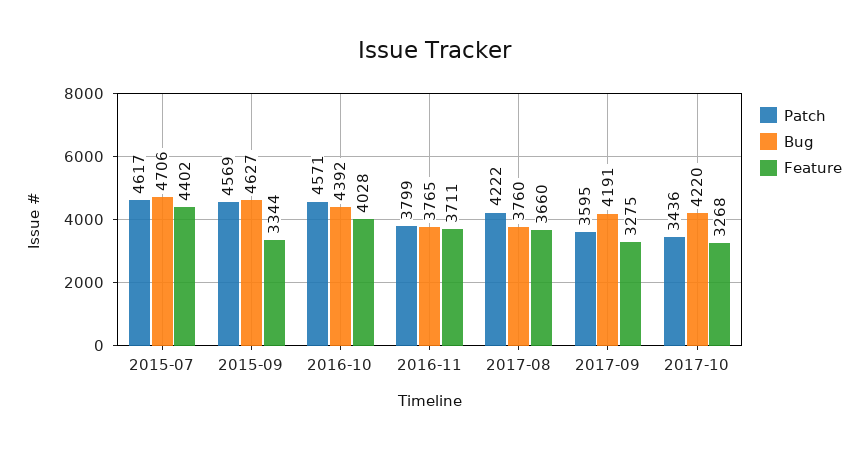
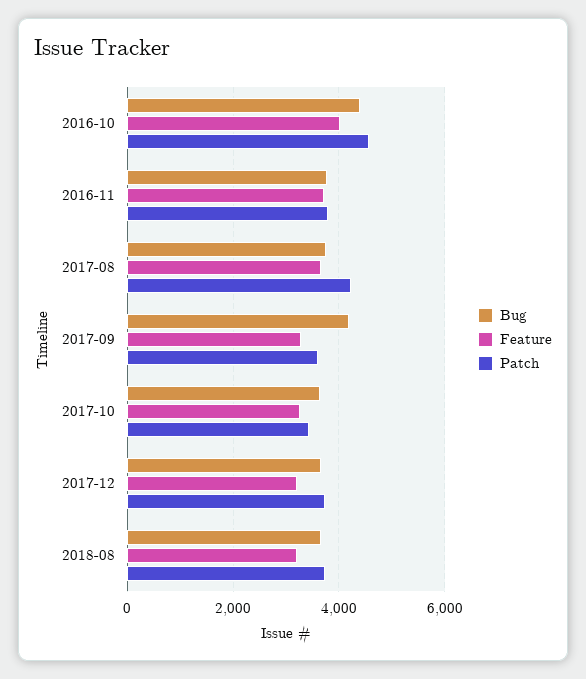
Patch, 2015-07: 4617 -> none
Bug, 2015-07: 4706 -> none
Feature, 2015-07: 4402 -> none
Patch, 2015-09: 4569 -> none
Bug, 2015-09: 4627 -> none
Feature, 2015-09: 3344 -> none
Bug, 2017-10: 4220 -> 3600
Bug, 2017-12: none -> 3600
Feature, 2017-12: none -> 3200
Patch, 2017-12: none -> 3800
Bug, 2018-08: none -> 3600
Feature, 2018-08: none -> 3200
Patch, 2018-08: none -> 3800

